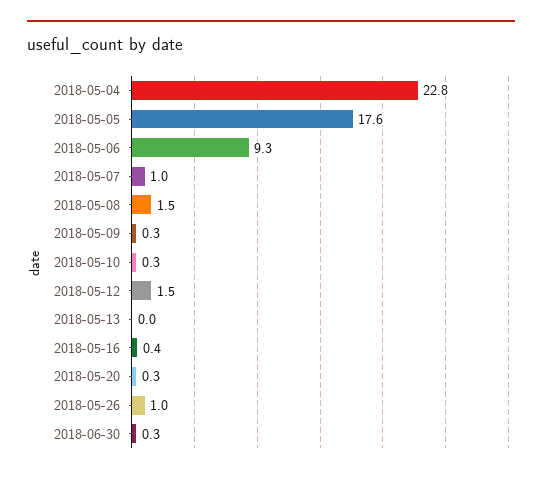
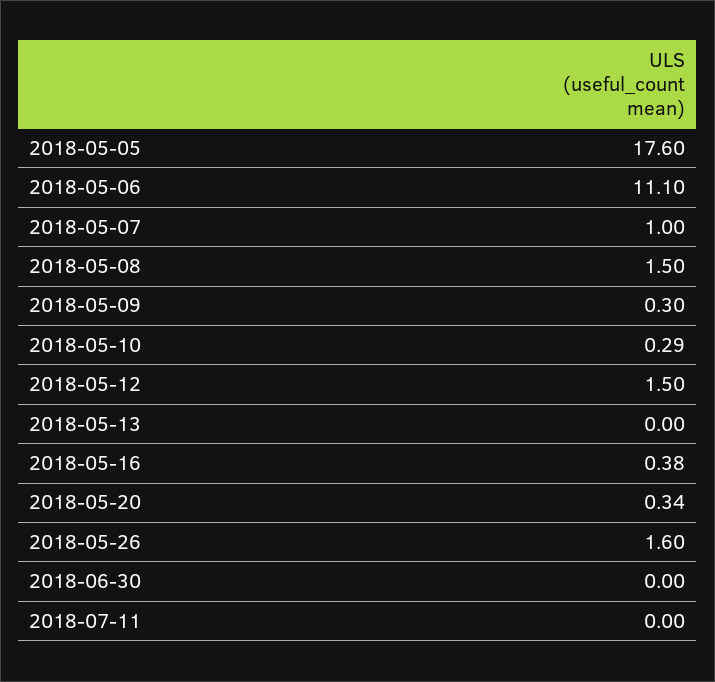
2018-05-04: 22.8 -> none
2018-05-06: 9.3 -> 11.1
2018-05-26: 1 -> 1.6
2018-06-30: 0.3 -> 0
2018-07-11: none -> 0

